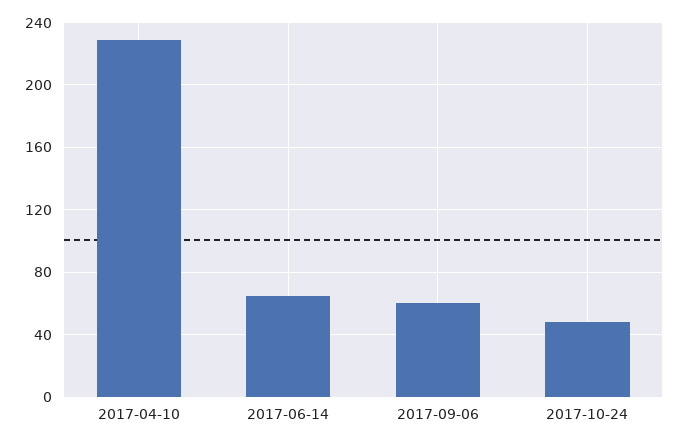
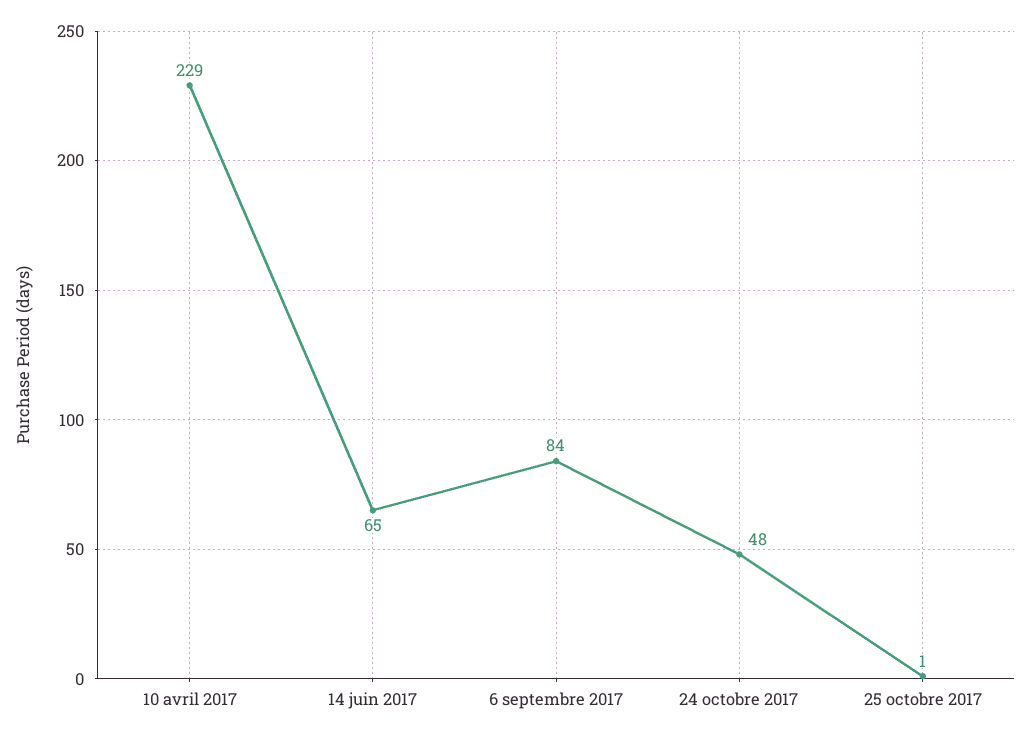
2017-09-06: 60 -> 84
25 octobre 2017: none -> 1

